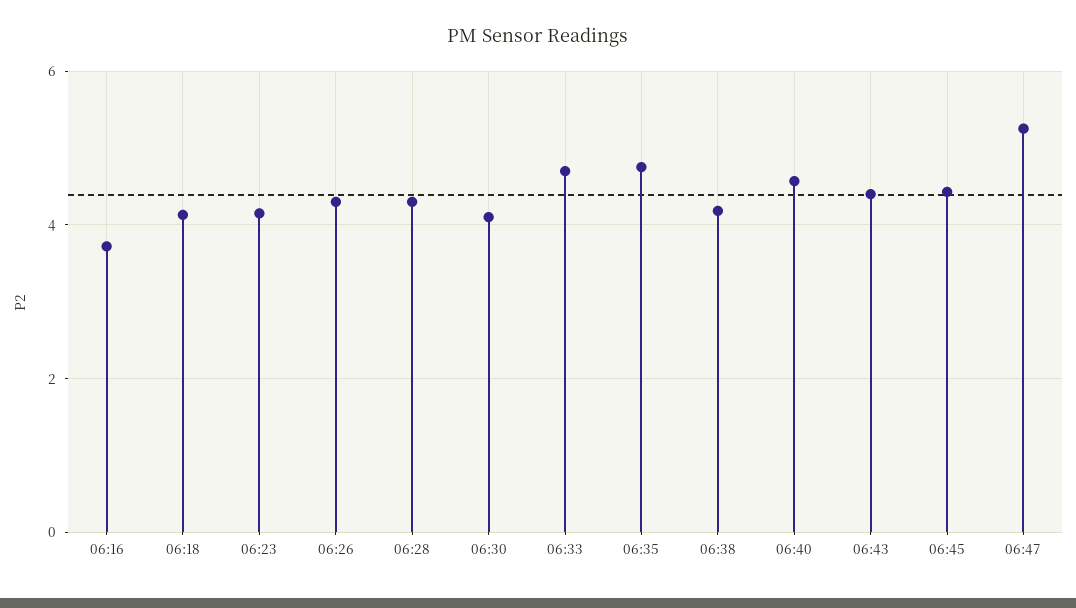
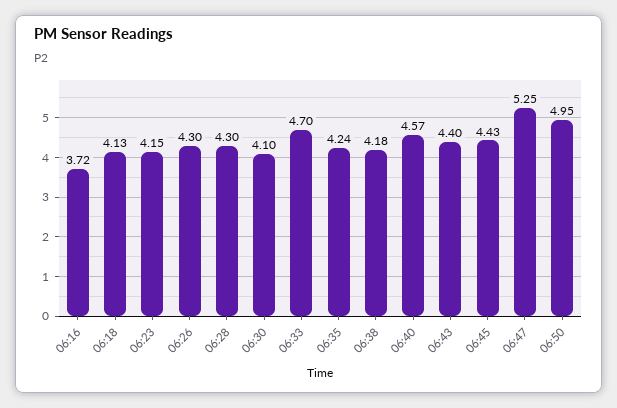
06:35: 4.8 -> 4.24
06:50: none -> 4.95

